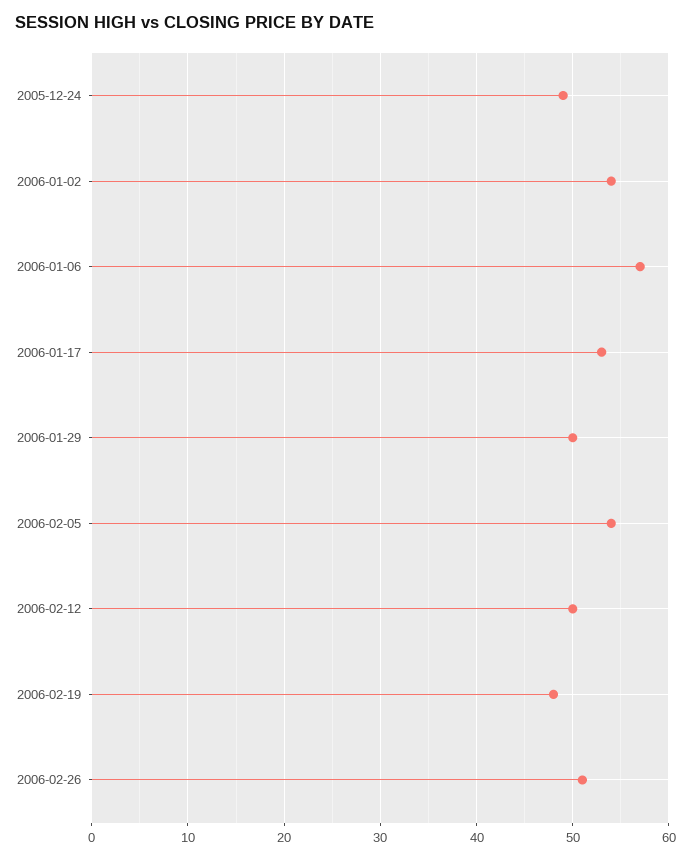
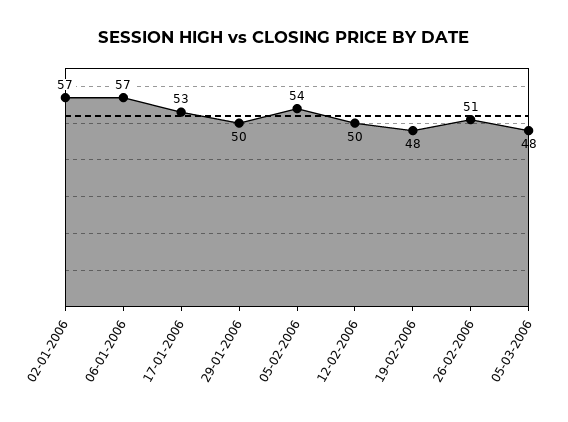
2005-12-24: 49 -> none
2006-01-02: 54 -> 57
05-03-2006: none -> 48

